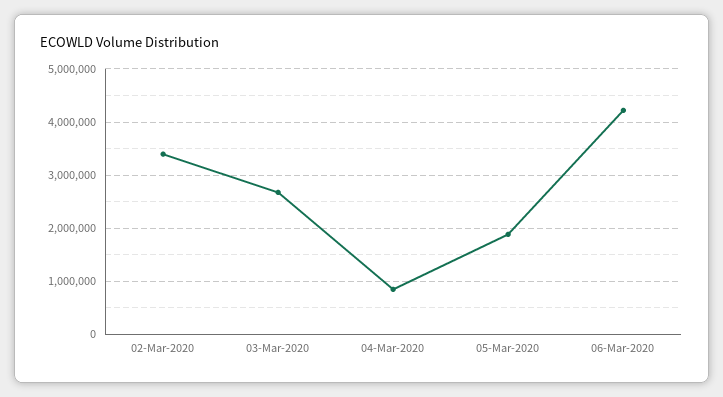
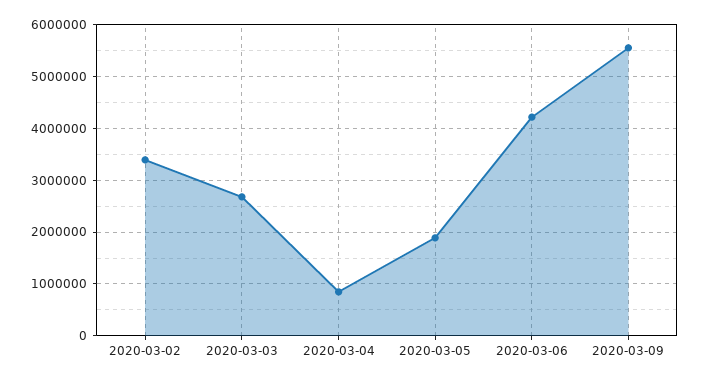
2020-03-09: none -> 5600000

